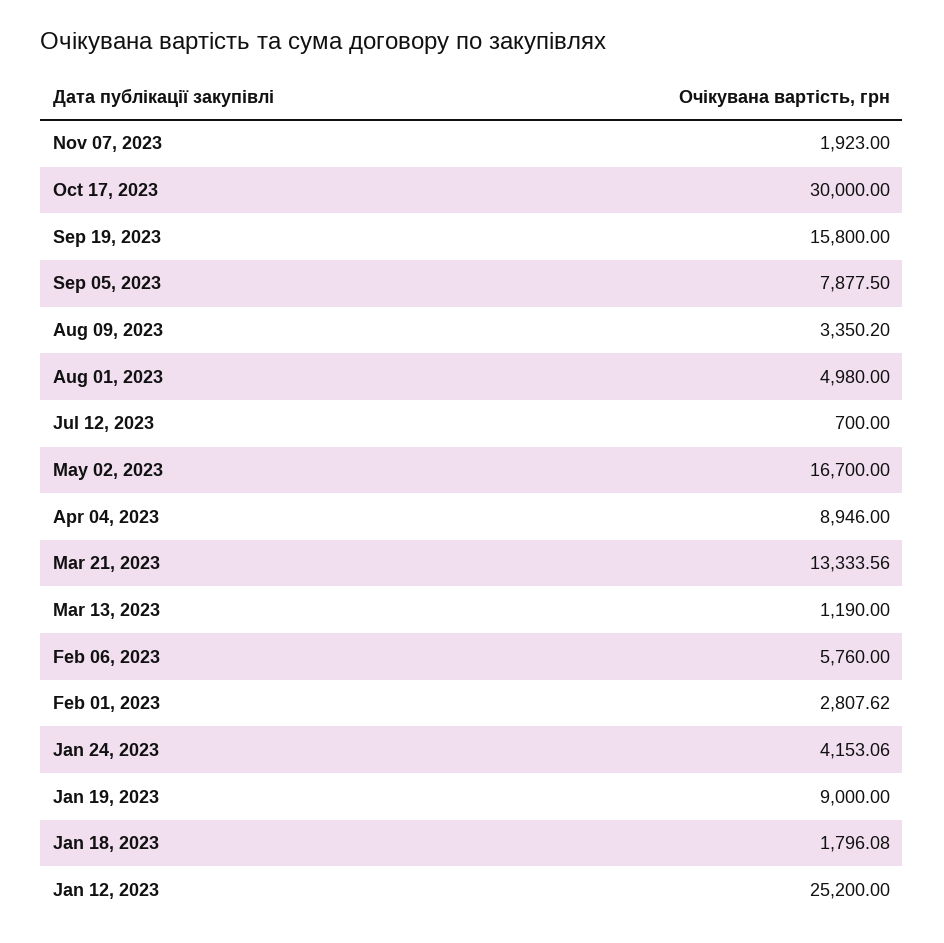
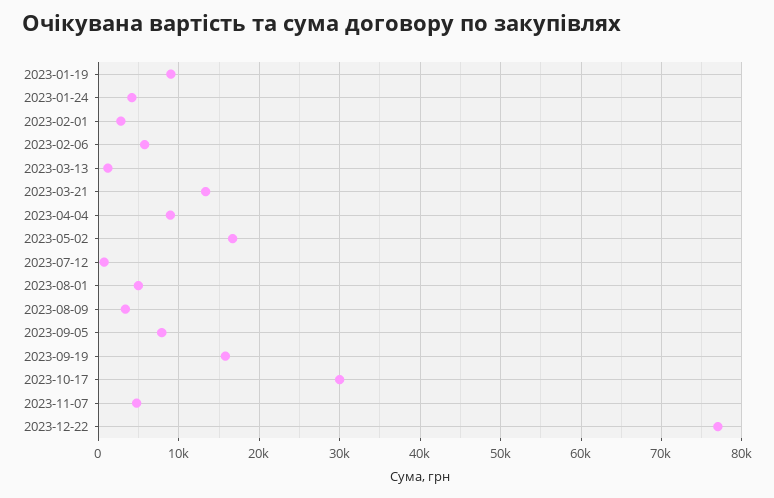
Nov 07, 2023: 1923 -> 5000
Jan 18, 2023: 1796.08 -> none
Jan 12, 2023: 25200 -> none
2023-12-22: none -> 77000

